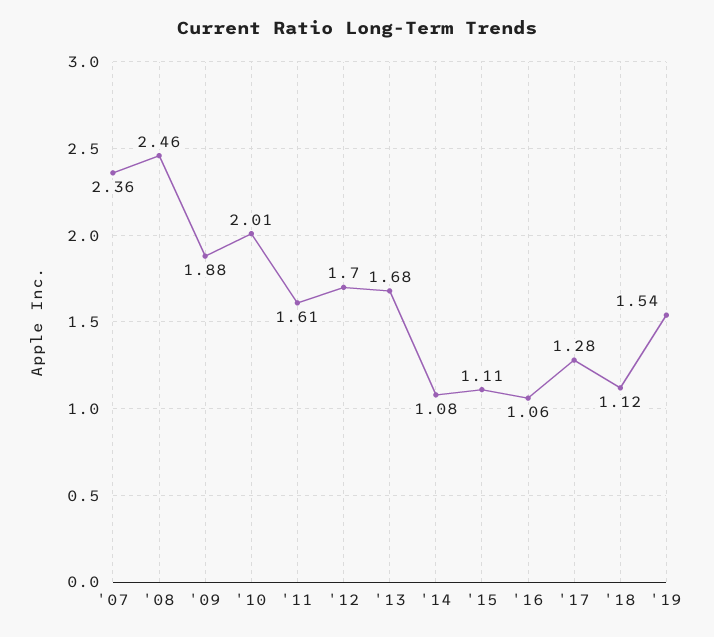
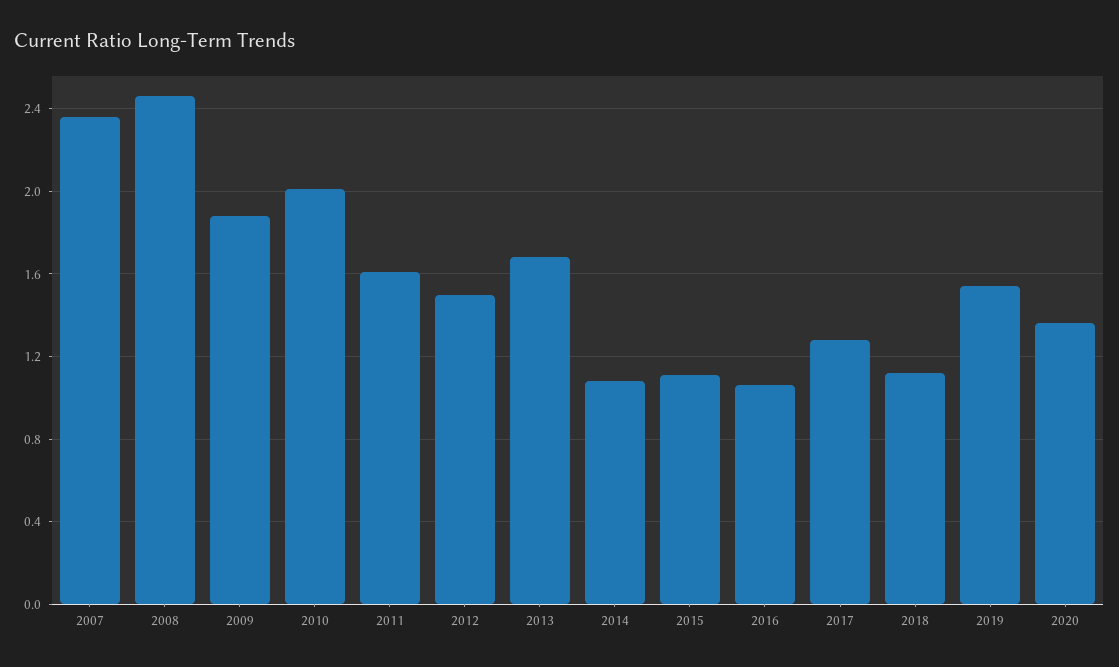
'12: 1.7 -> 1.5
2020: none -> 1.35

